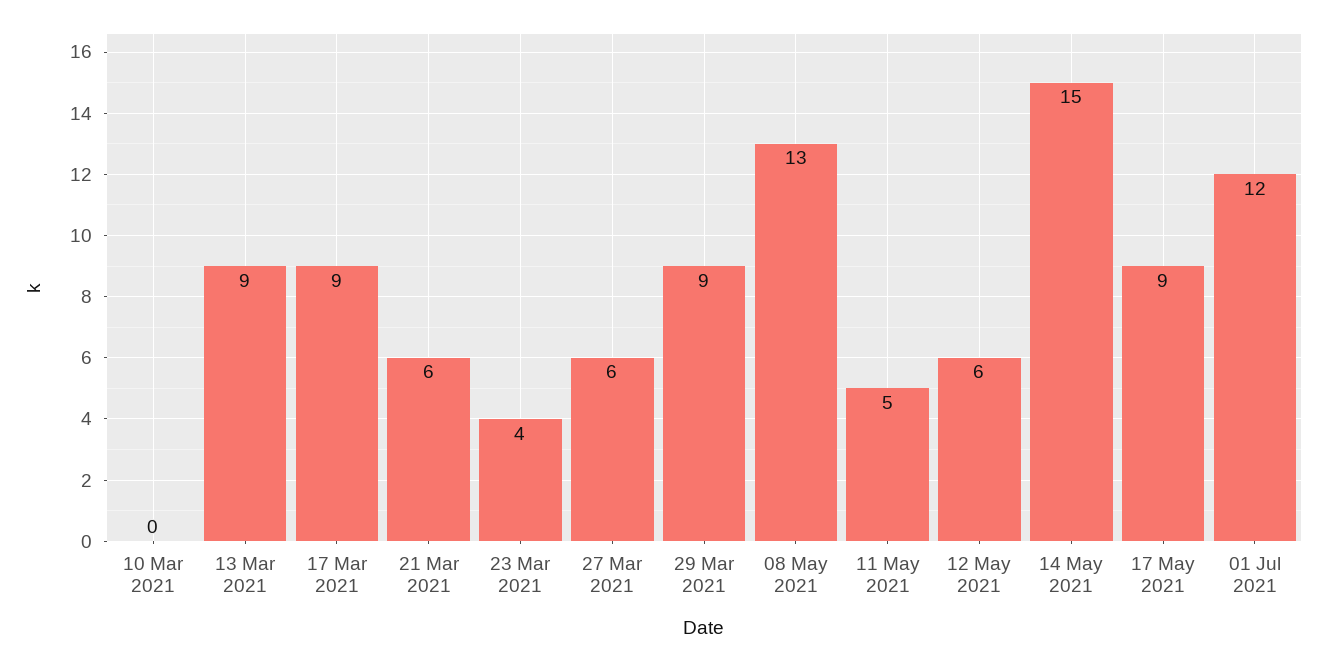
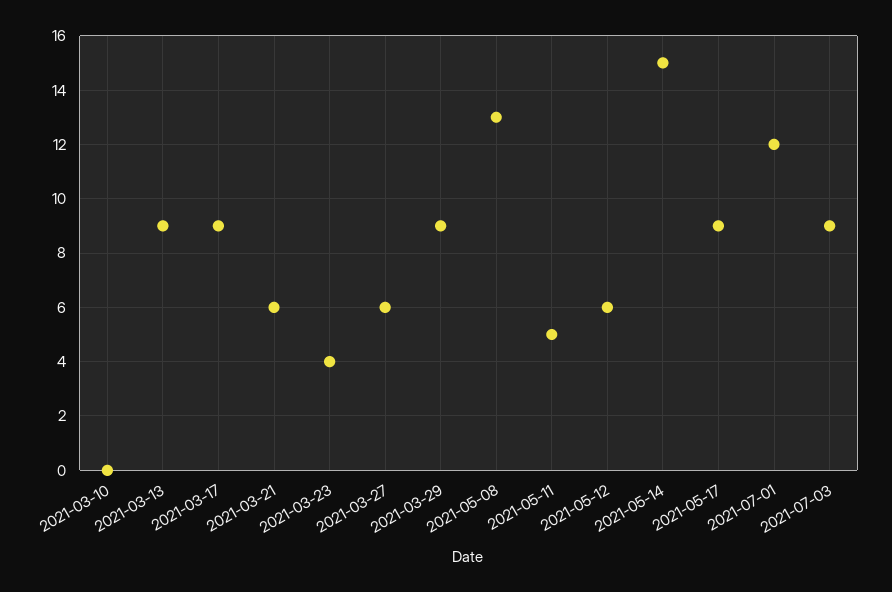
2021-07-03: none -> 9

